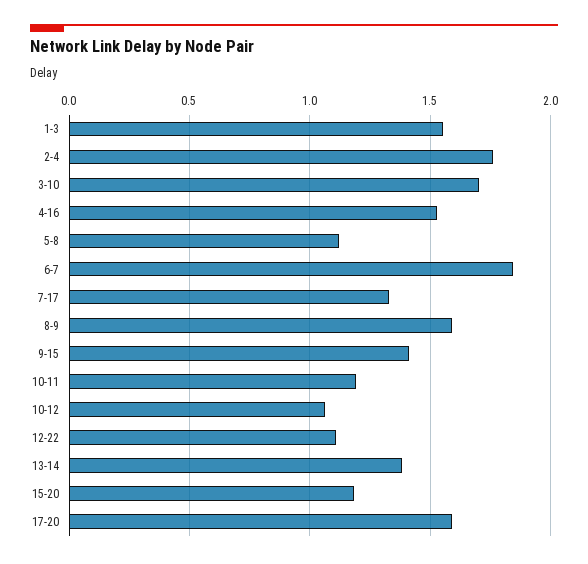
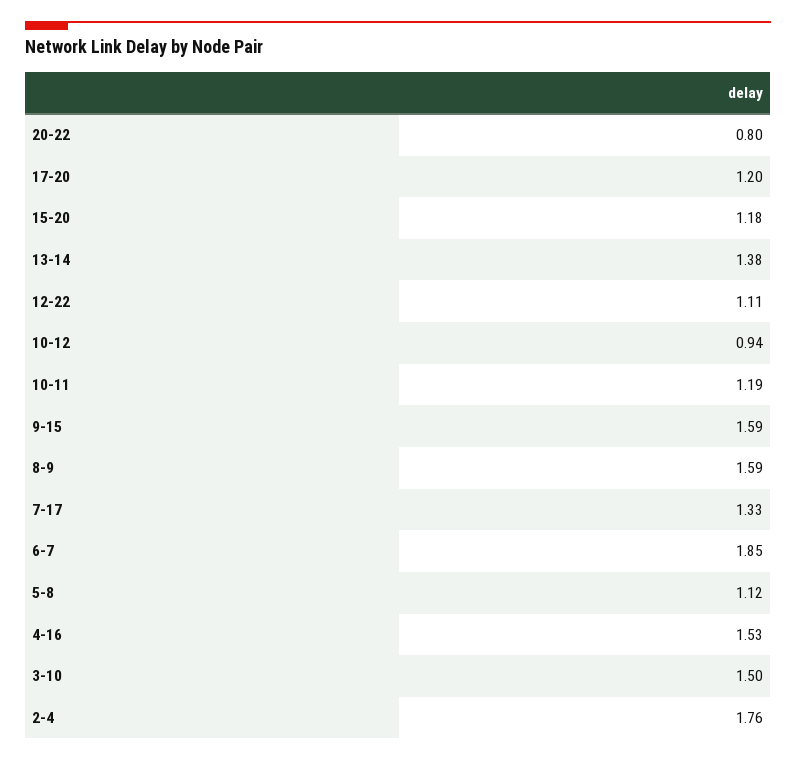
1-3: 1.55 -> none
3-10: 1.7 -> 1.5
9-15: 1.4 -> 1.59
10-12: 1.05 -> 0.94
17-20: 1.6 -> 1.2
20-22: none -> 0.8

